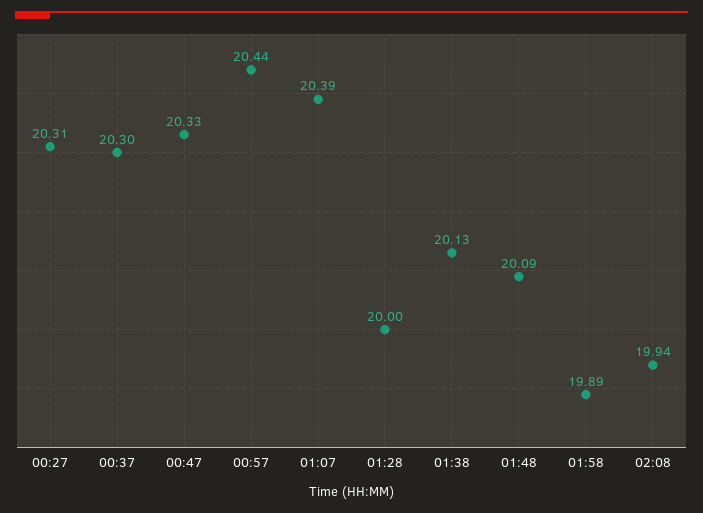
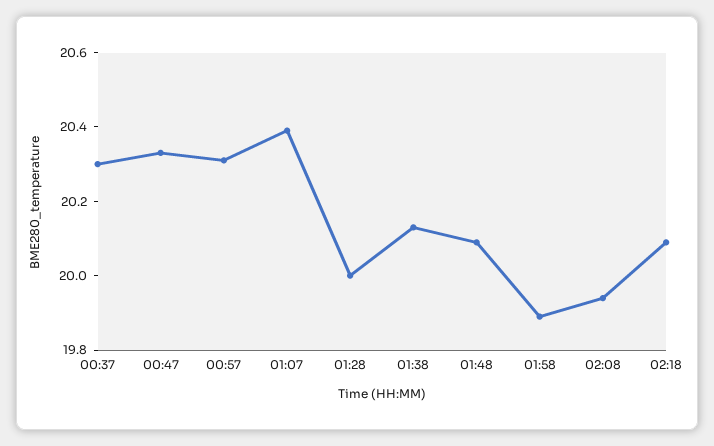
00:27: 20.31 -> none
00:57: 20.44 -> 20.3
02:18: none -> 20.1

